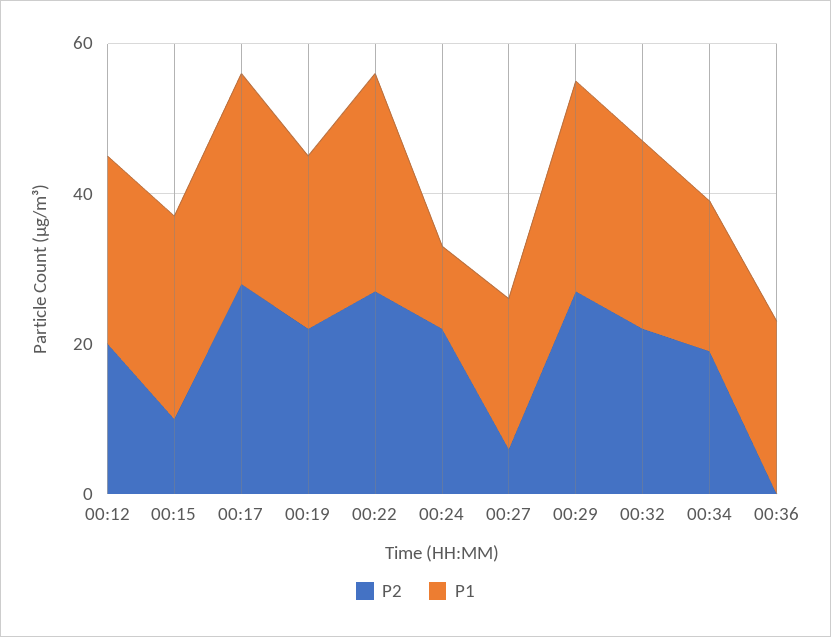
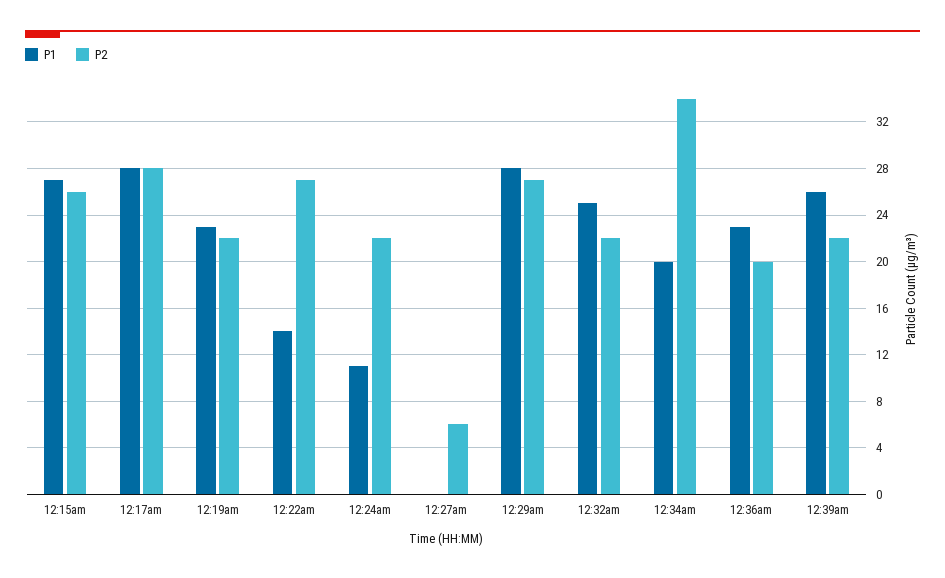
P2, 00:12: 20 -> none
P1, 00:12: 25 -> none
P2, 00:15: 10 -> 26
P1, 00:22: 30 -> 14
P1, 00:27: 20 -> 0
P2, 00:34: 20 -> 34
P2, 00:36: 0 -> 20
P1, 12:39am: none -> 26
P2, 12:39am: none -> 22

